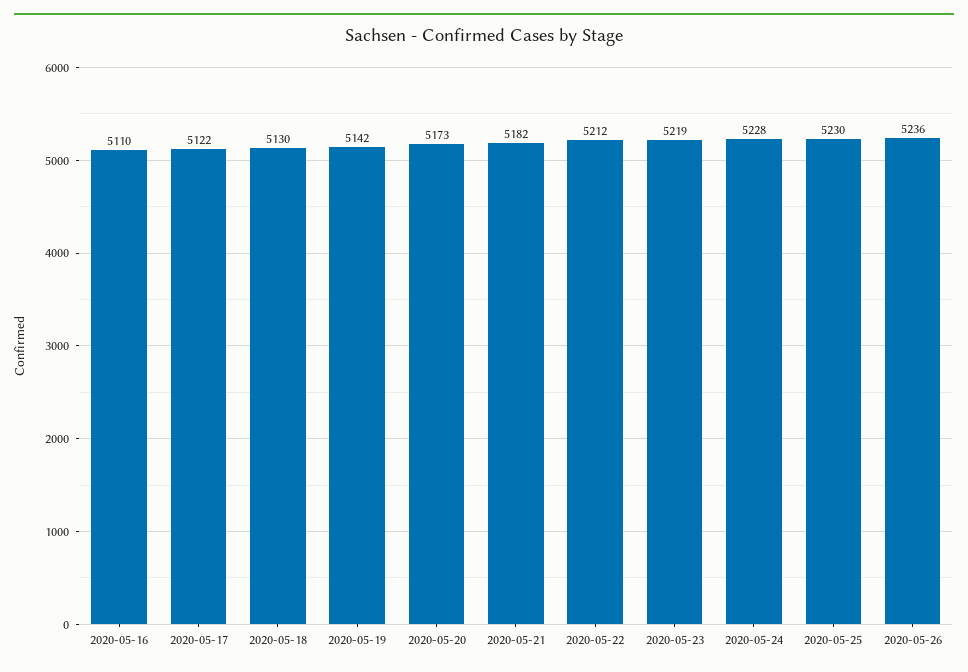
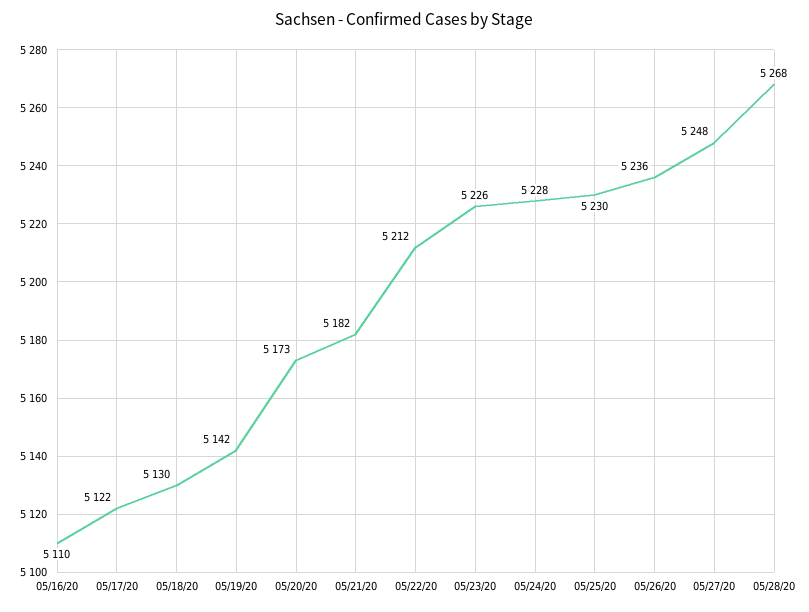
2020-05-23: 5219 -> 5226
05/27/20: none -> 5248
05/28/20: none -> 5268

